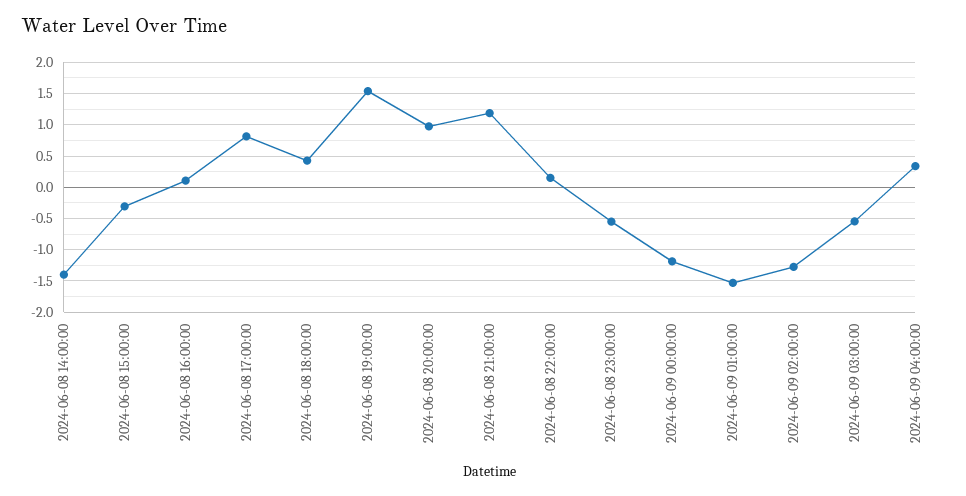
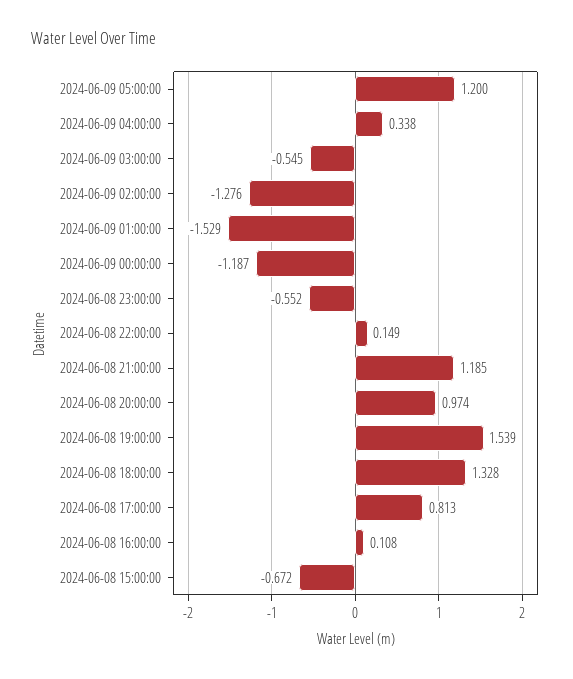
2024-06-08 14:00:00: -1.4 -> none
2024-06-08 15:00:00: -0.3 -> -0.672
2024-06-08 18:00:00: 0.4 -> 1.328
2024-06-09 05:00:00: none -> 1.2

